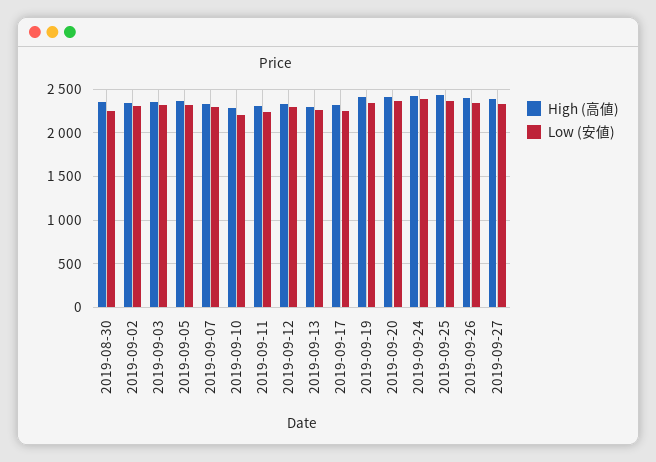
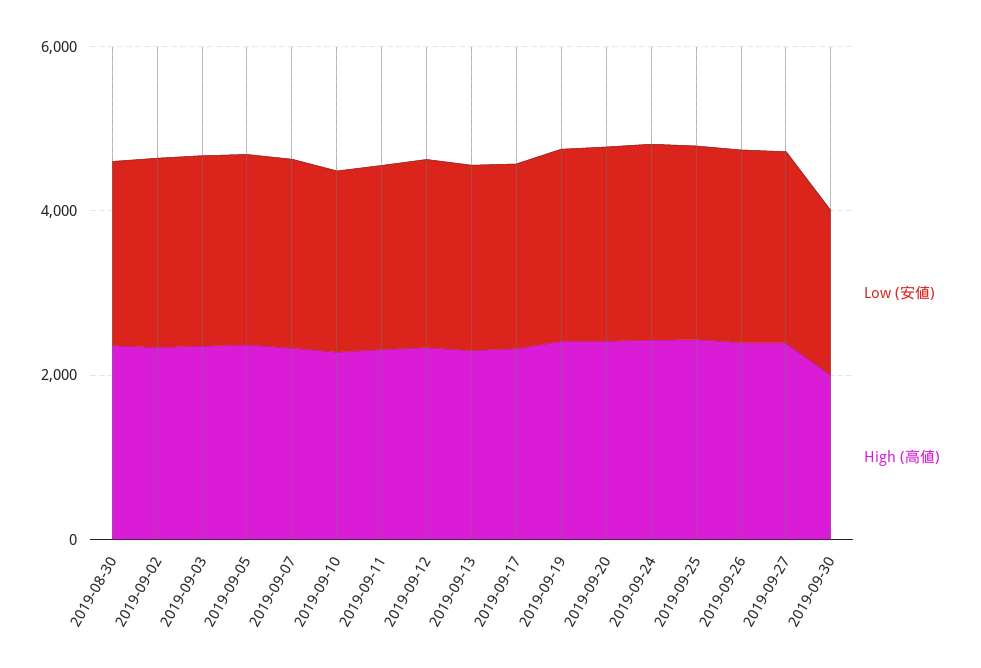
Low (安値), 2019-09-30: none -> 2000
High (高値), 2019-09-30: none -> 2000

